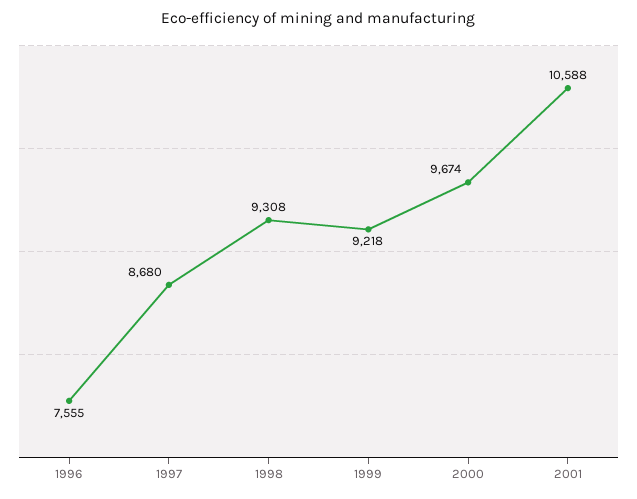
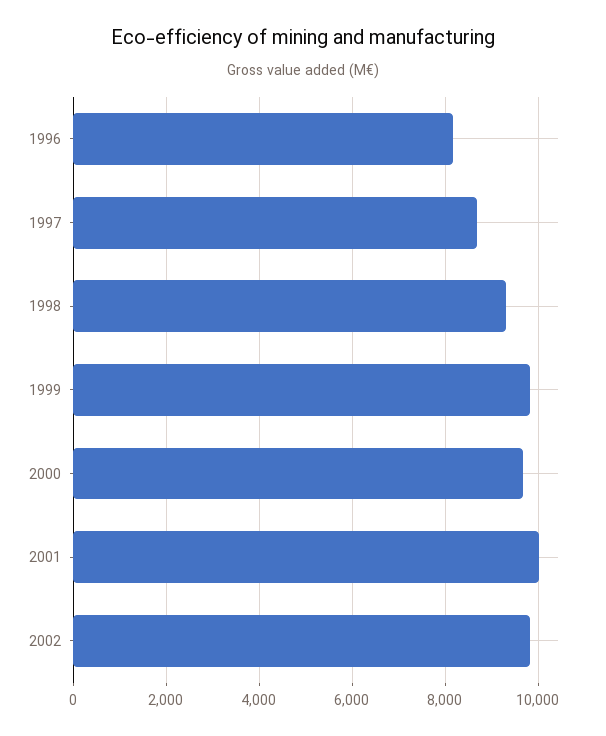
1996: 7555 -> 8200
1999: 9218 -> 9800
2001: 10588 -> 10000
2002: none -> 9800

